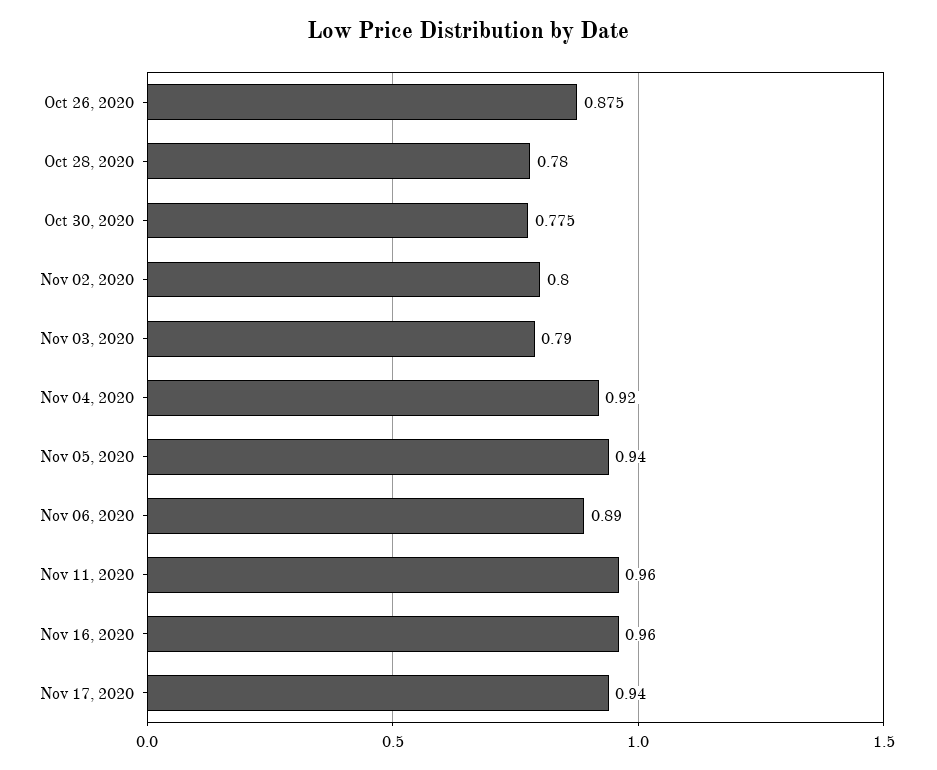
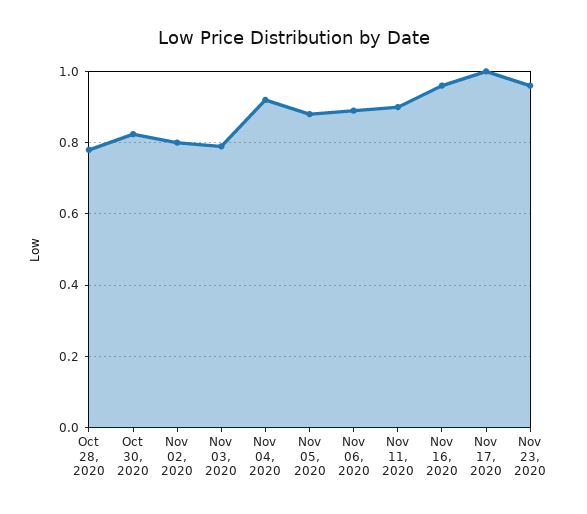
Oct 26, 2020: 0.875 -> none
Oct 30, 2020: 0.775 -> 0.82
Nov 05, 2020: 0.94 -> 0.88
Nov 11, 2020: 0.96 -> 0.9
Nov 17, 2020: 0.94 -> 1
Nov 23, 2020: none -> 0.96

